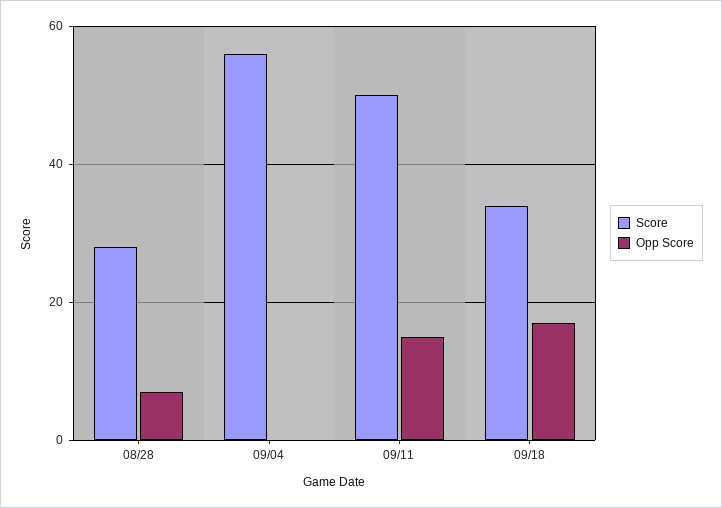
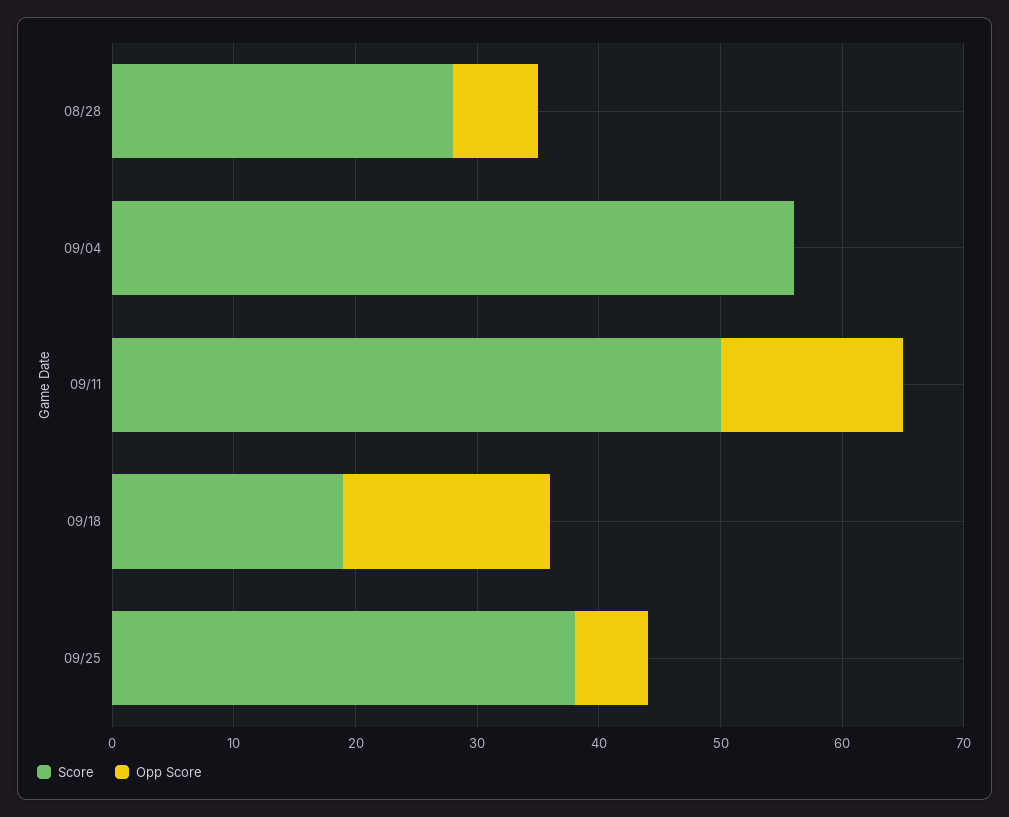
Score, 09/18: 35 -> 19
Score, 09/25: none -> 38
Opp Score, 09/25: none -> 6

